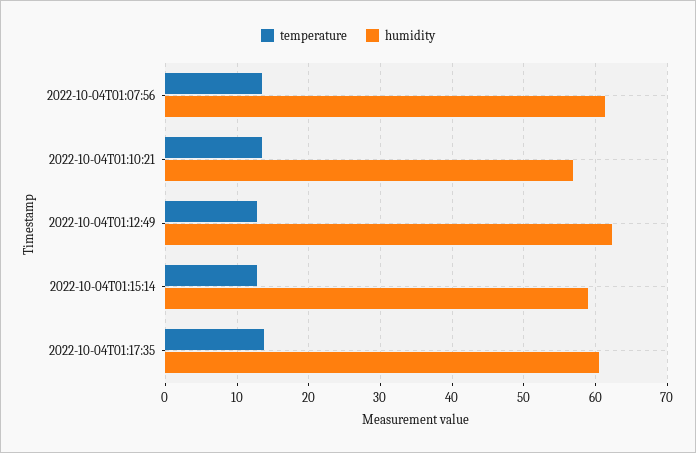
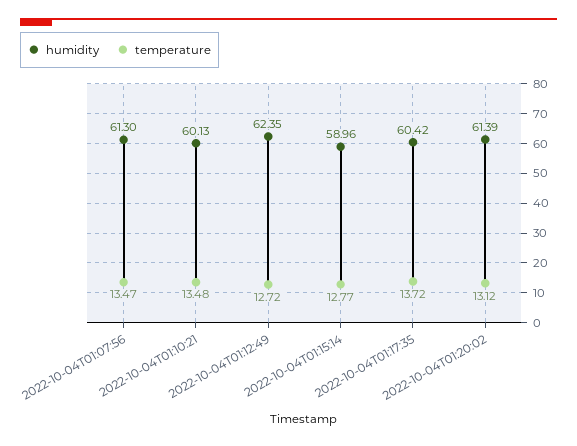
humidity, 2022-10-04T01:10:21: 57 -> 60.13
humidity, 2022-10-04T01:20:02: none -> 61.39
temperature, 2022-10-04T01:20:02: none -> 13.12

